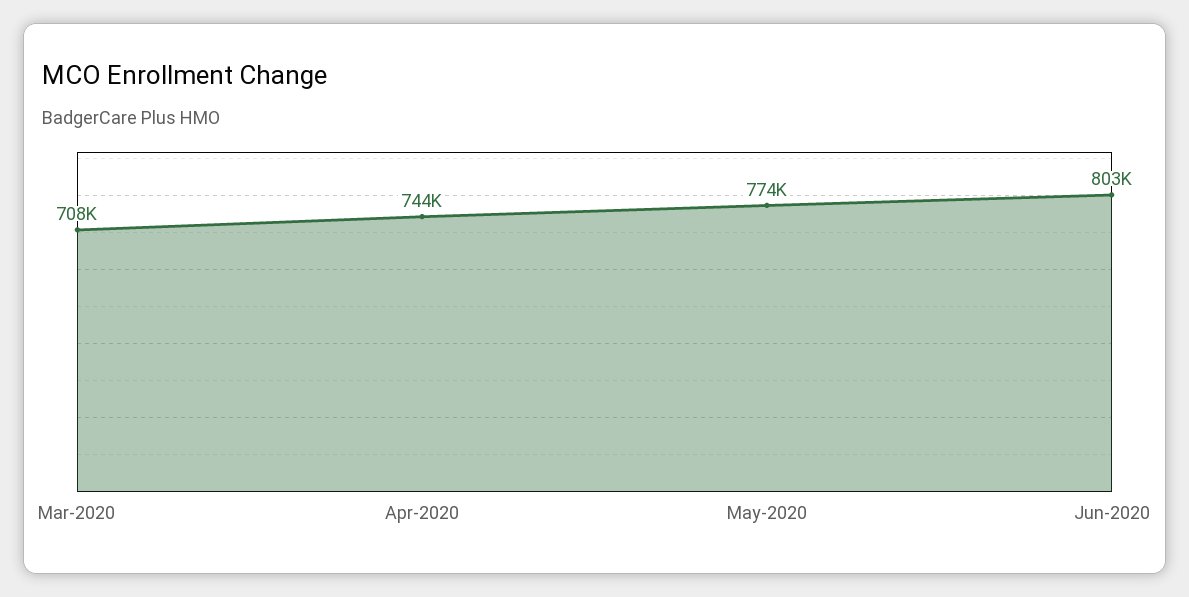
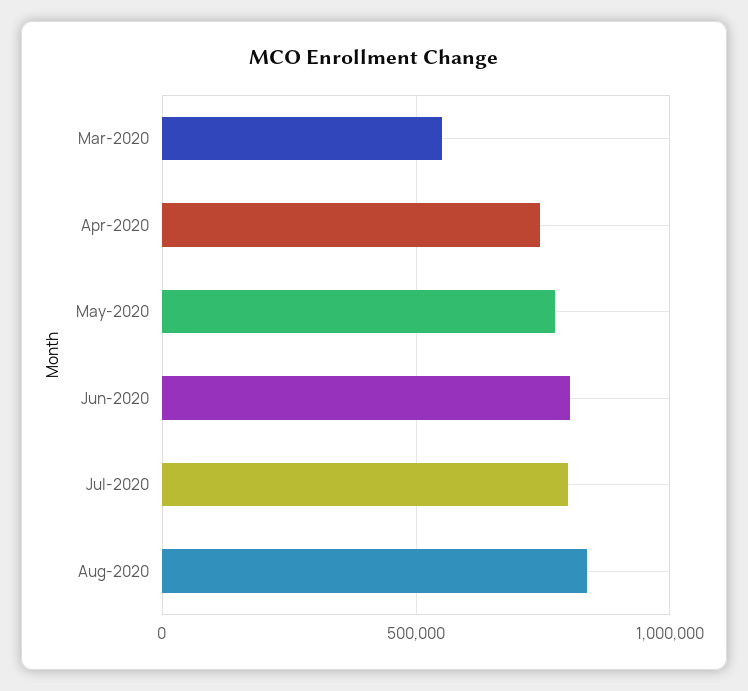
Mar-2020: 708000 -> 550000
Jul-2020: none -> 800000
Aug-2020: none -> 850000

